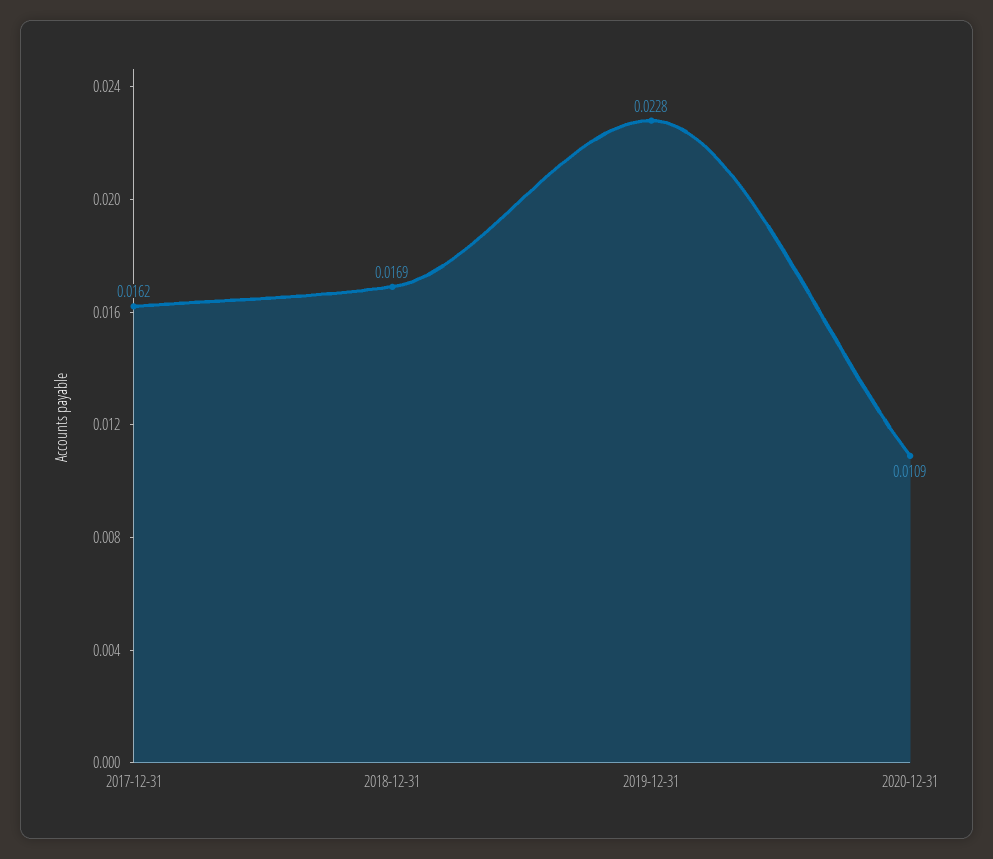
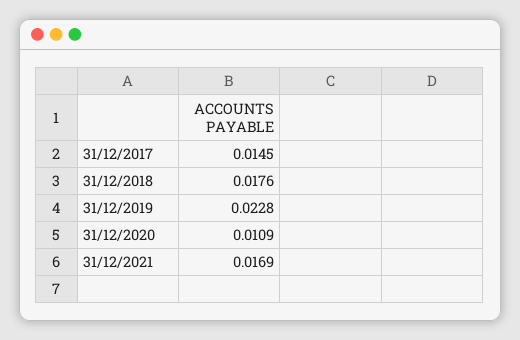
2017-12-31: 0.0162 -> 0.0145
2018-12-31: 0.0169 -> 0.0176
31/12/2021: none -> 0.0169

